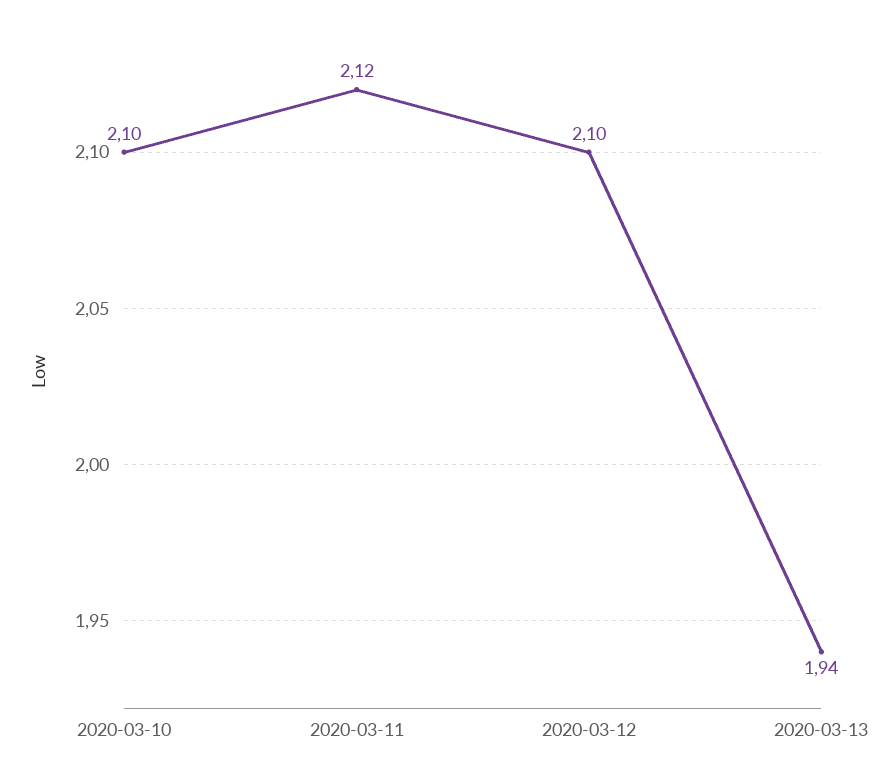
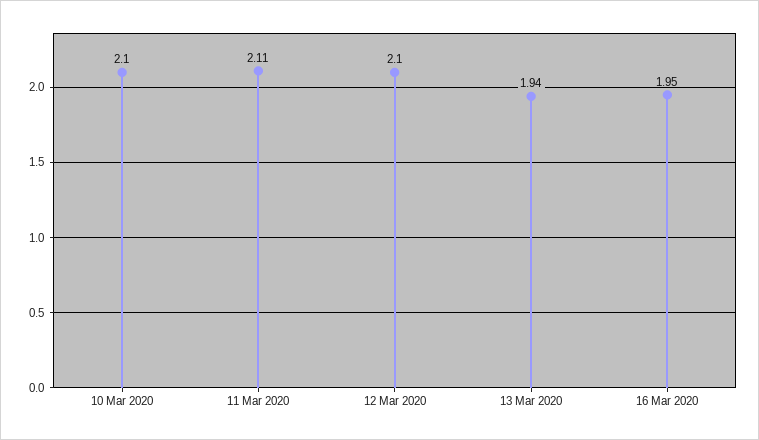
2020-03-11: 2.12 -> 2.11
16 Mar 2020: none -> 1.95

